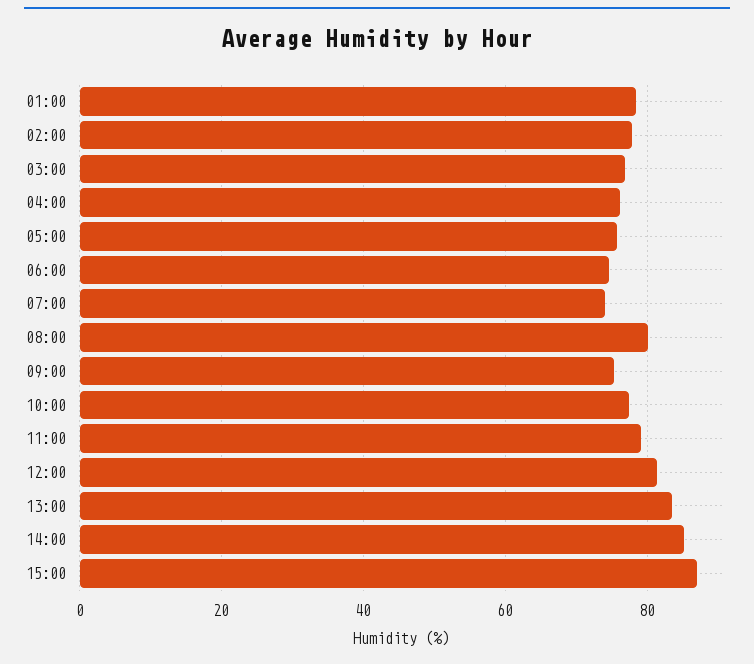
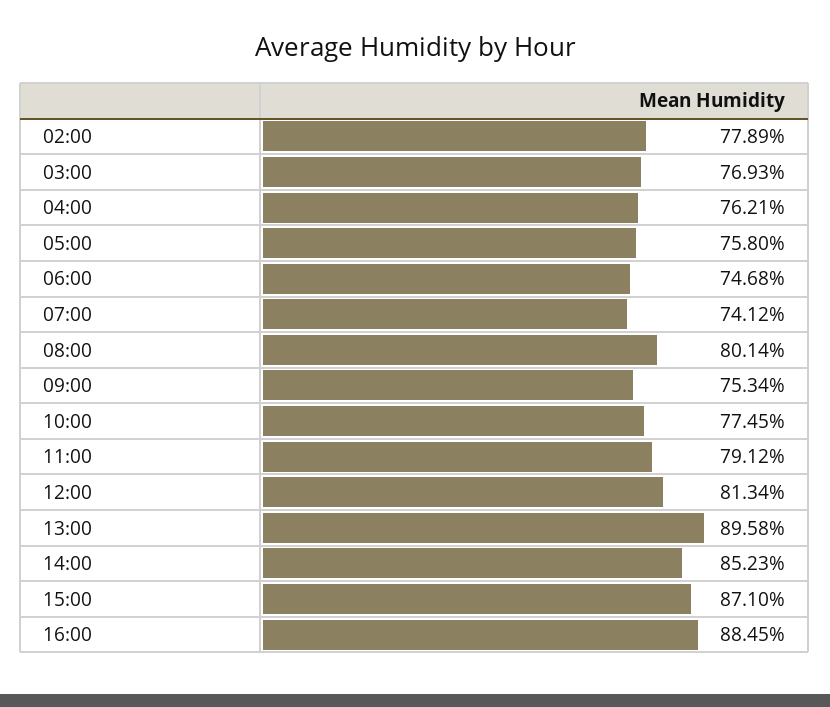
01:00: 78 -> none
13:00: 84 -> 89.58
16:00: none -> 88.45

